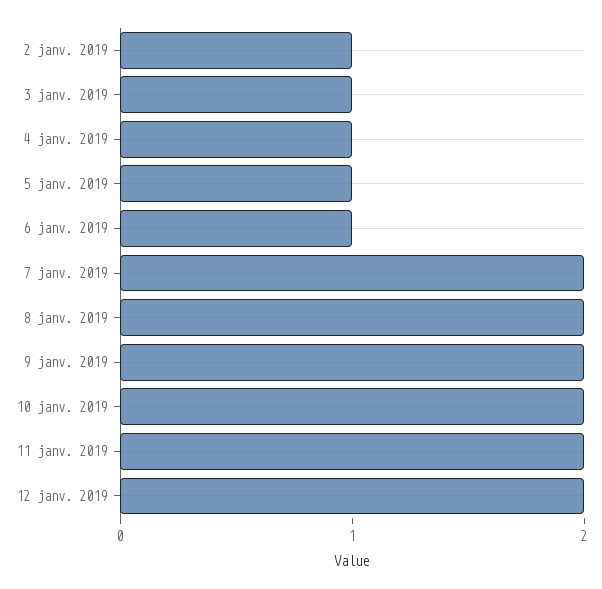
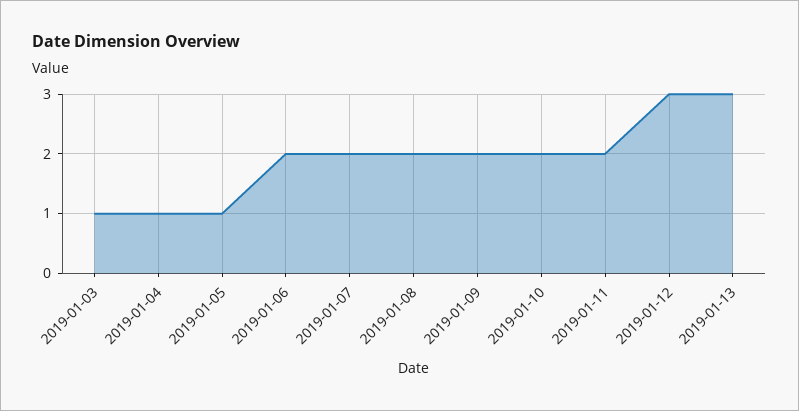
2 janv. 2019: 1 -> none
6 janv. 2019: 1 -> 2
12 janv. 2019: 2 -> 3
2019-01-13: none -> 3

